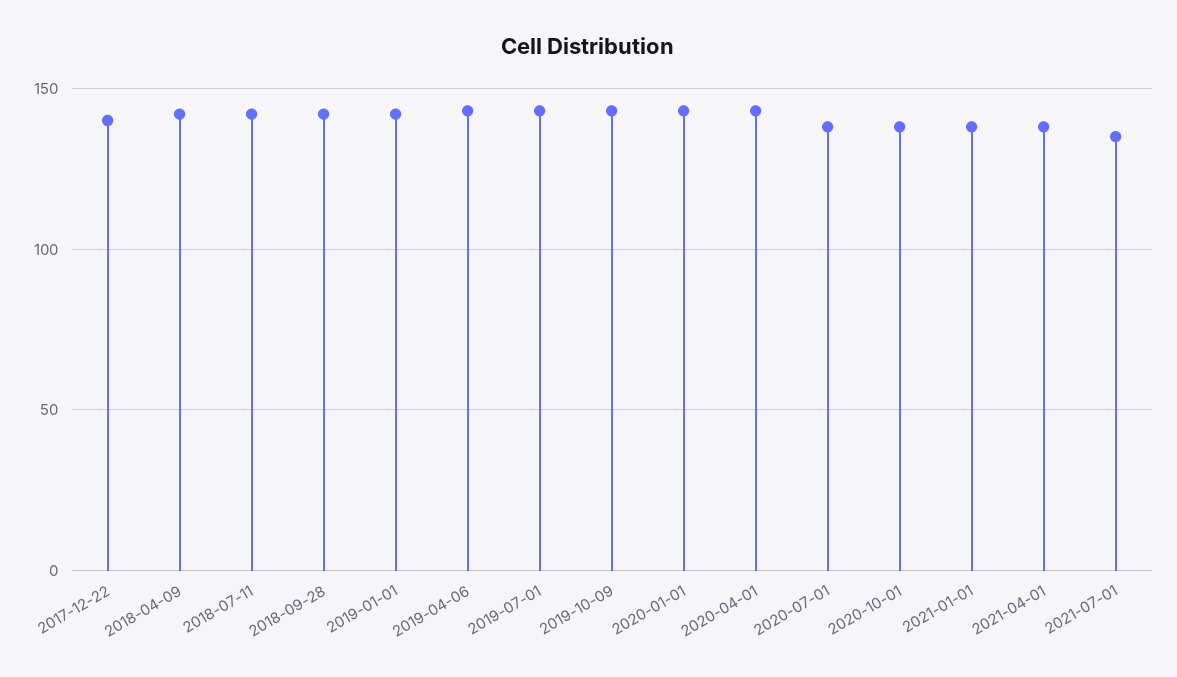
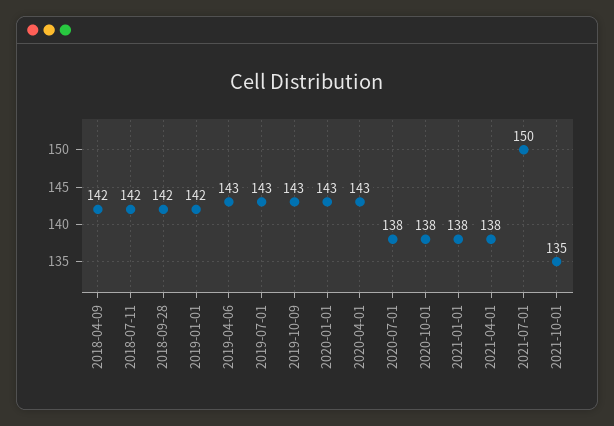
2017-12-22: 140 -> none
2021-07-01: 135 -> 150
2021-10-01: none -> 135

